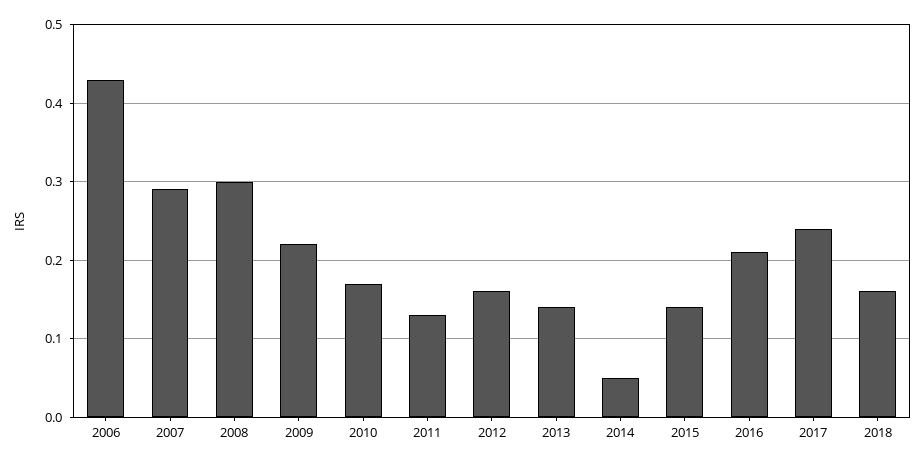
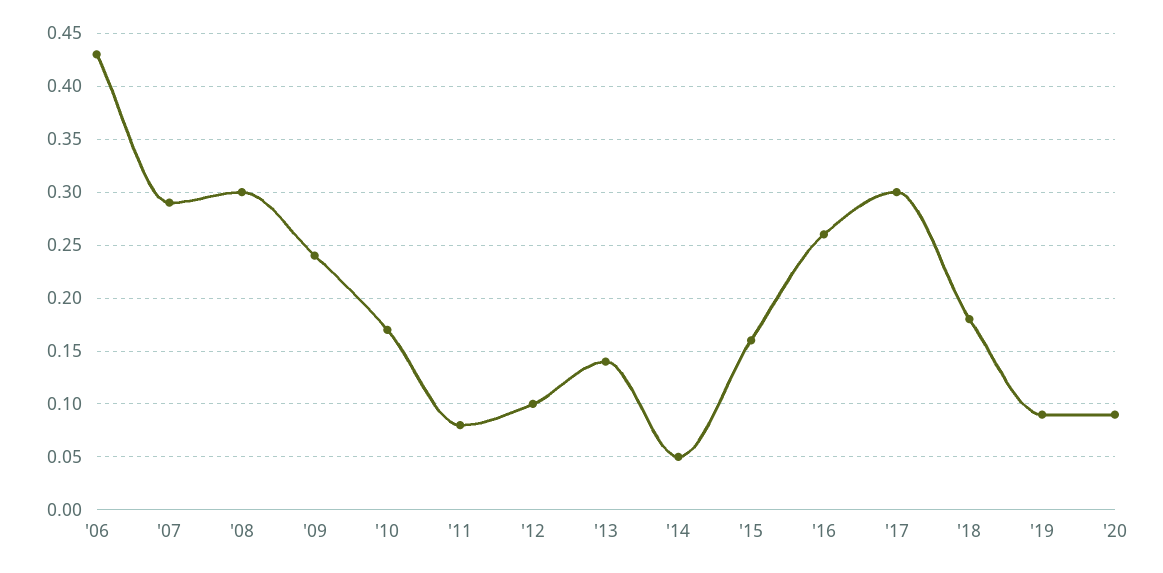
2009: 0.22 -> 0.24
2011: 0.13 -> 0.08
2012: 0.16 -> 0.1
2015: 0.14 -> 0.16
2016: 0.21 -> 0.26
2017: 0.24 -> 0.3
2018: 0.16 -> 0.18
'19: none -> 0.09
'20: none -> 0.09

